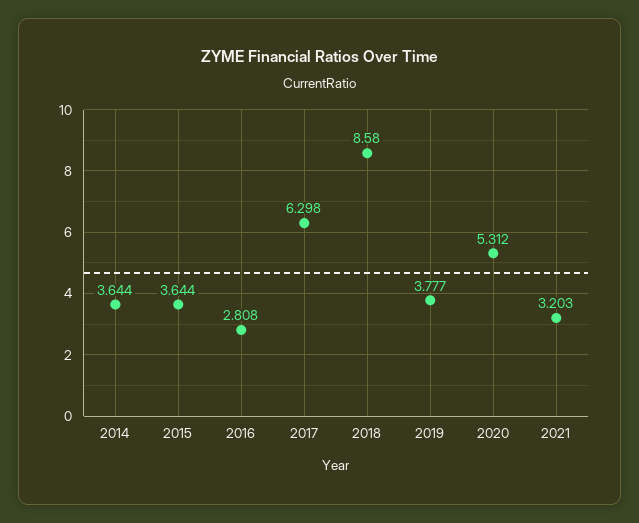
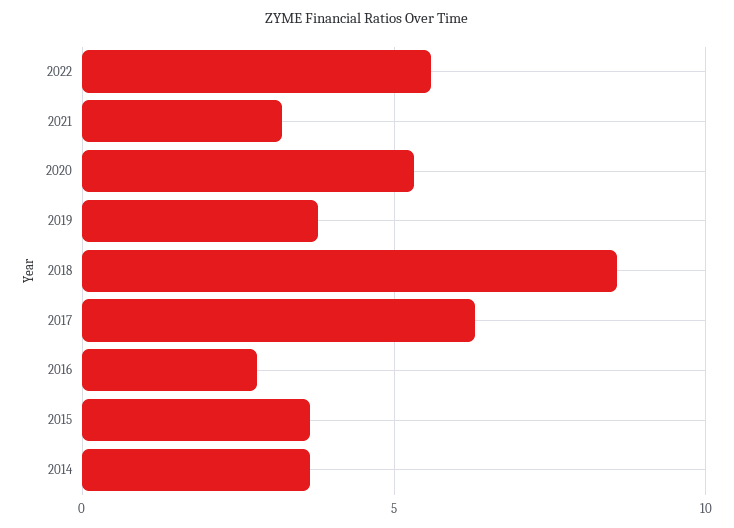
2022: none -> 5.5

